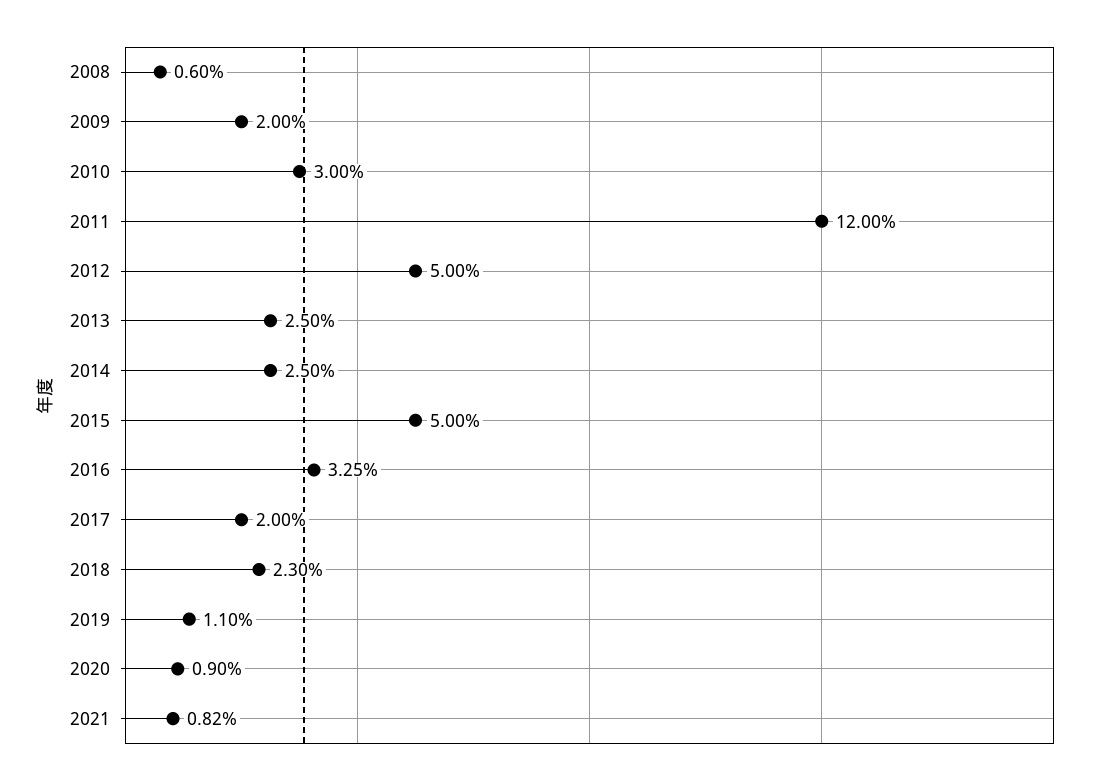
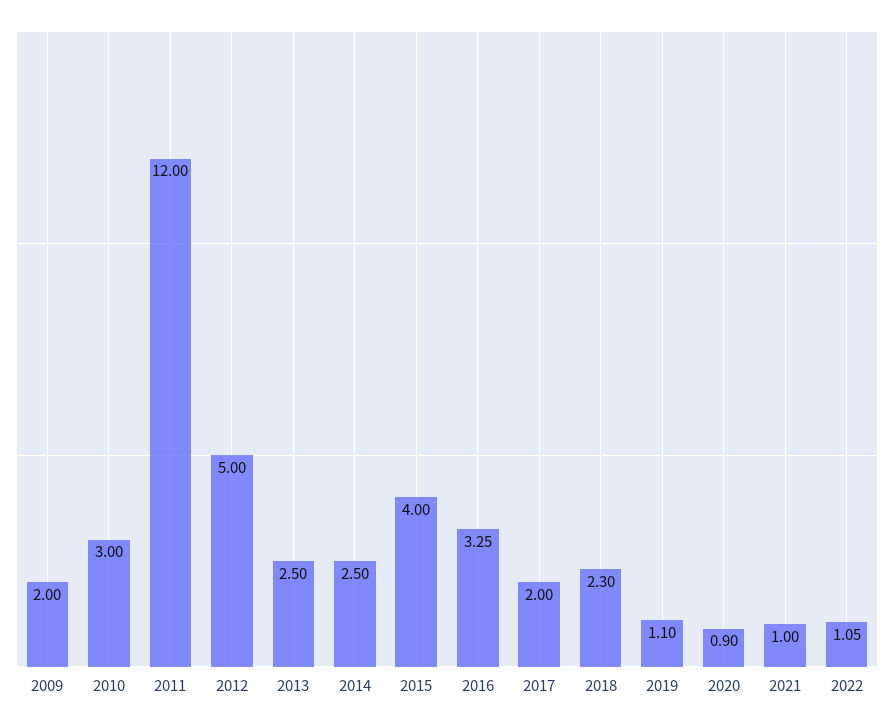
2008: 0.6 -> none
2015: 5 -> 4
2021: 0.82 -> 1
2022: none -> 1.05

